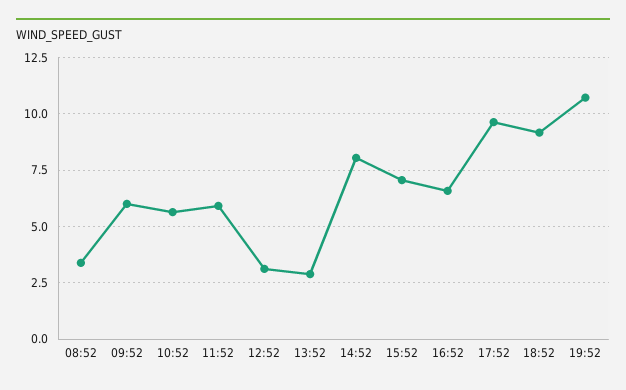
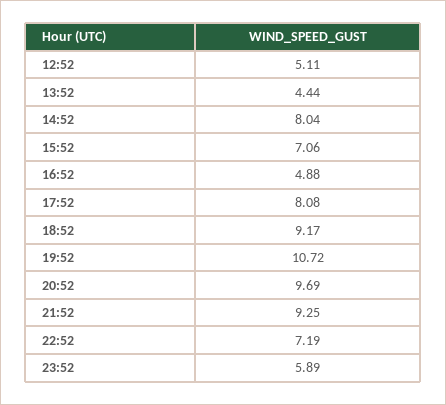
08:52: 3.5 -> none
09:52: 6 -> none
10:52: 5.5 -> none
11:52: 6 -> none
12:52: 3 -> 5.11
13:52: 3 -> 4.44
16:52: 6.5 -> 4.88
17:52: 9.5 -> 8.08
20:52: none -> 9.69
21:52: none -> 9.25
22:52: none -> 7.19
23:52: none -> 5.89

